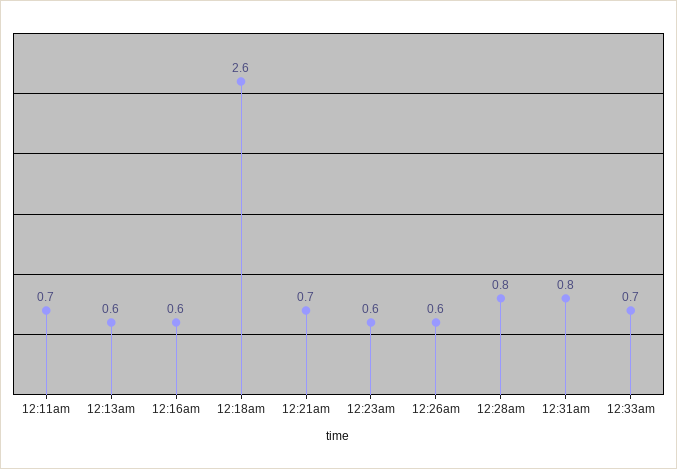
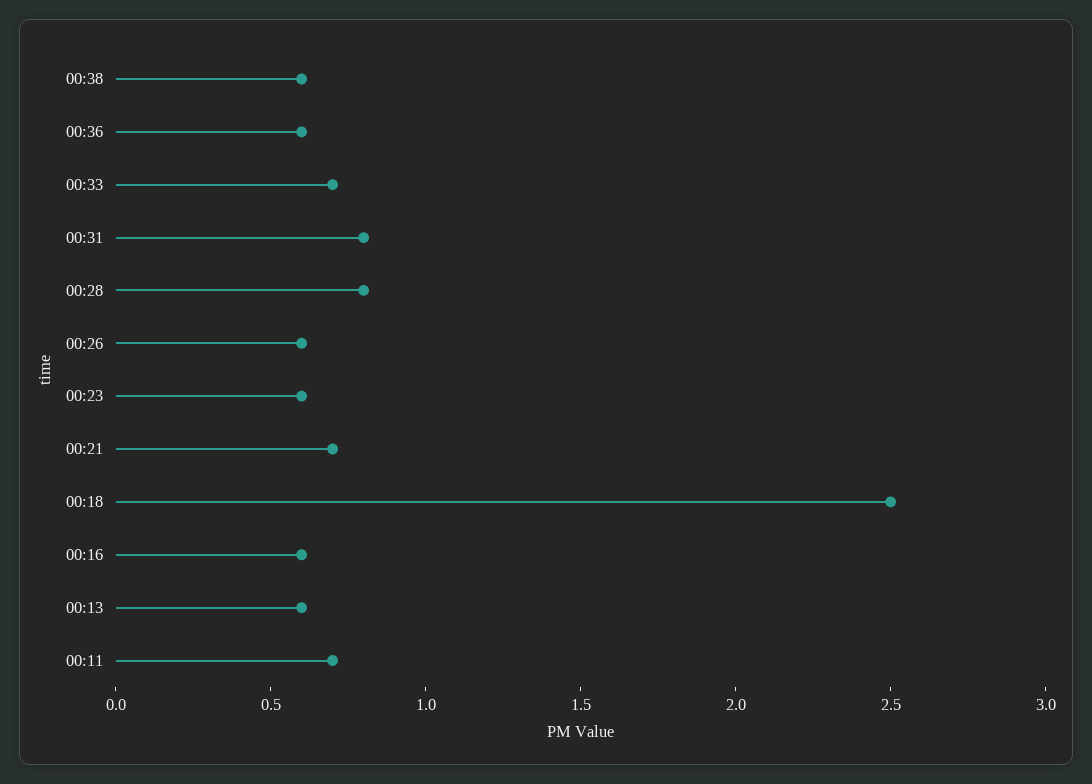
12:18am: 2.6 -> 2.5
00:38: none -> 0.6
00:36: none -> 0.6

